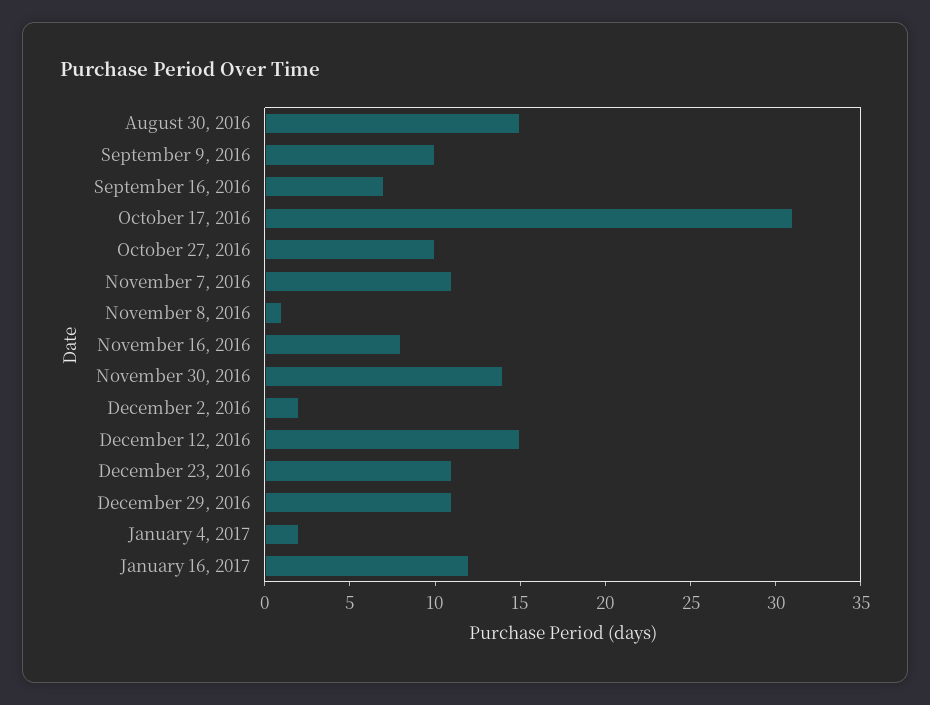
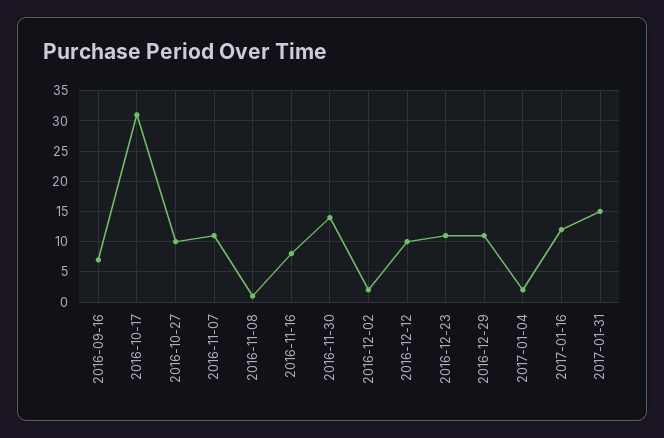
August 30, 2016: 15 -> none
September 9, 2016: 10 -> none
December 12, 2016: 15 -> 10
2017-01-31: none -> 15

